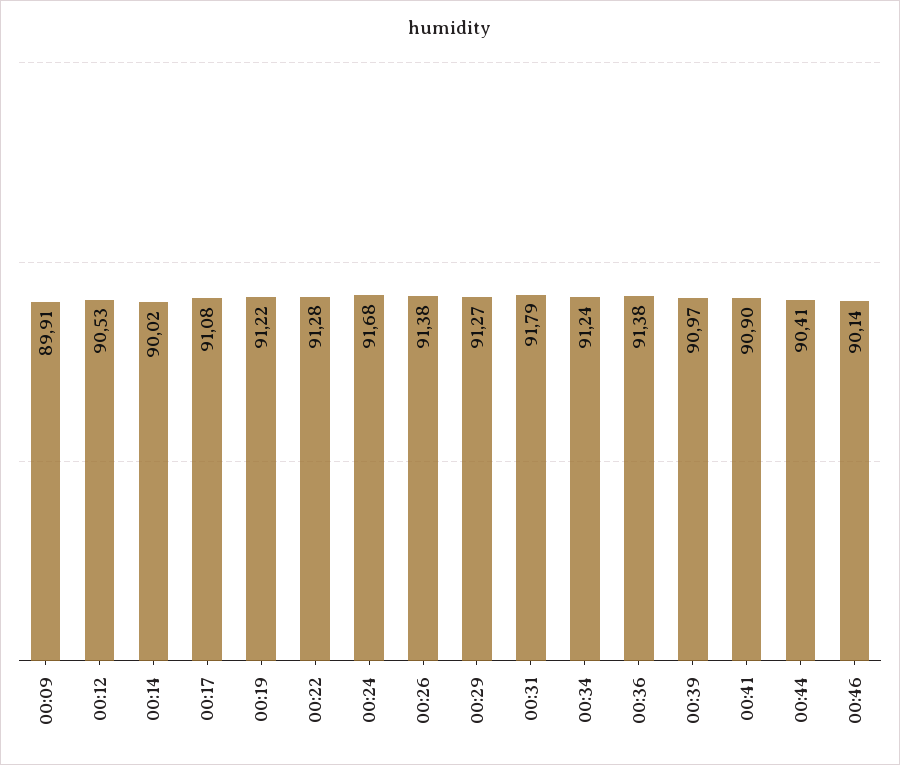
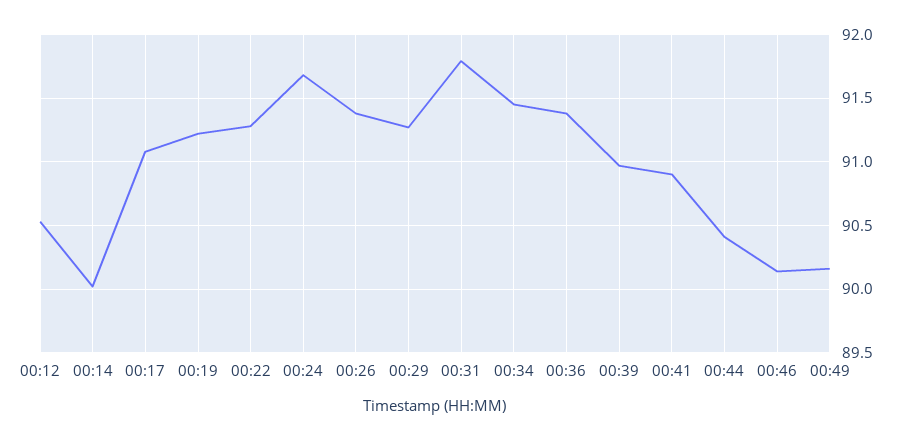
00:09: 89.91 -> none
00:34: 91.24 -> 91.45
00:49: none -> 90.15

